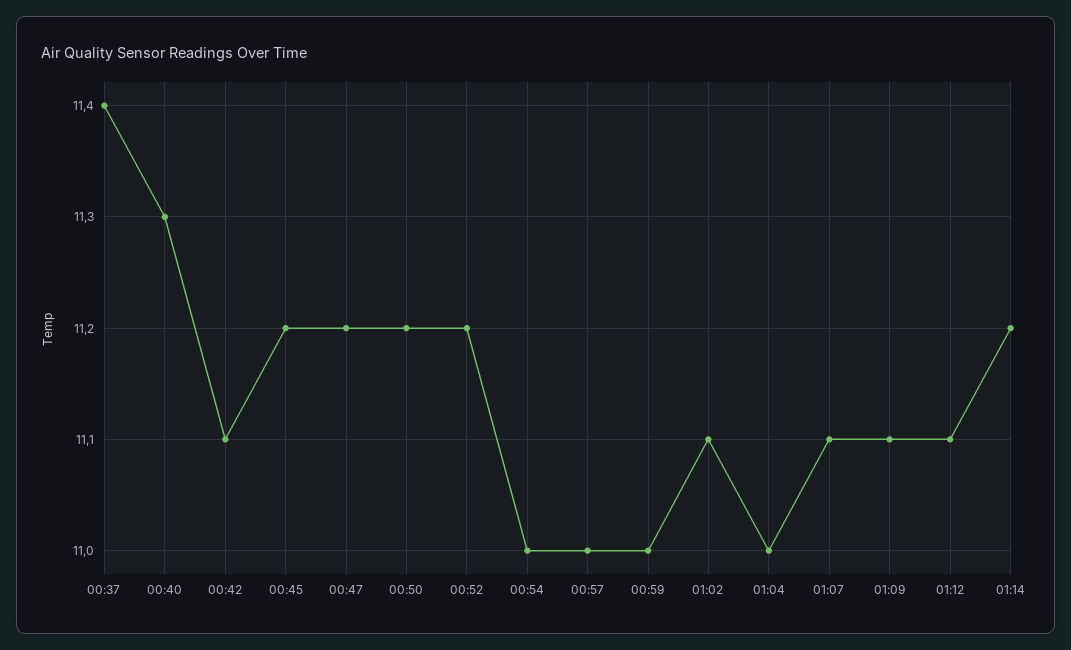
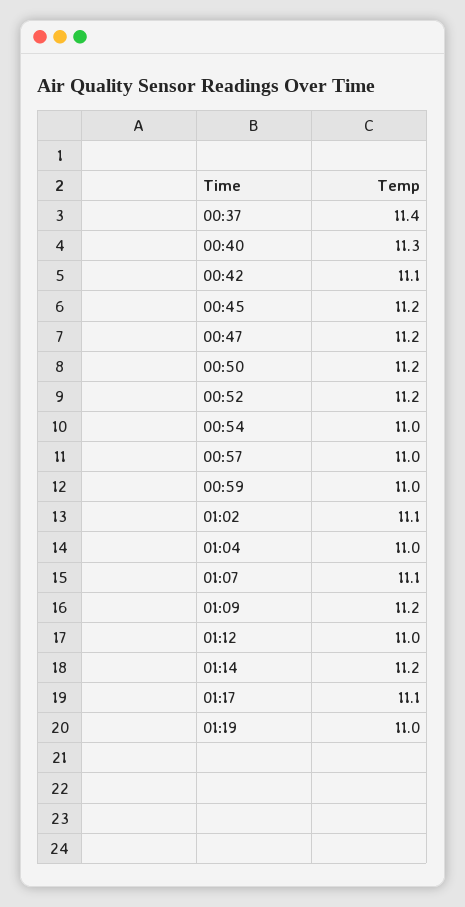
01:09: 11.1 -> 11.2
01:12: 11.1 -> 11
01:17: none -> 11.1
01:19: none -> 11

